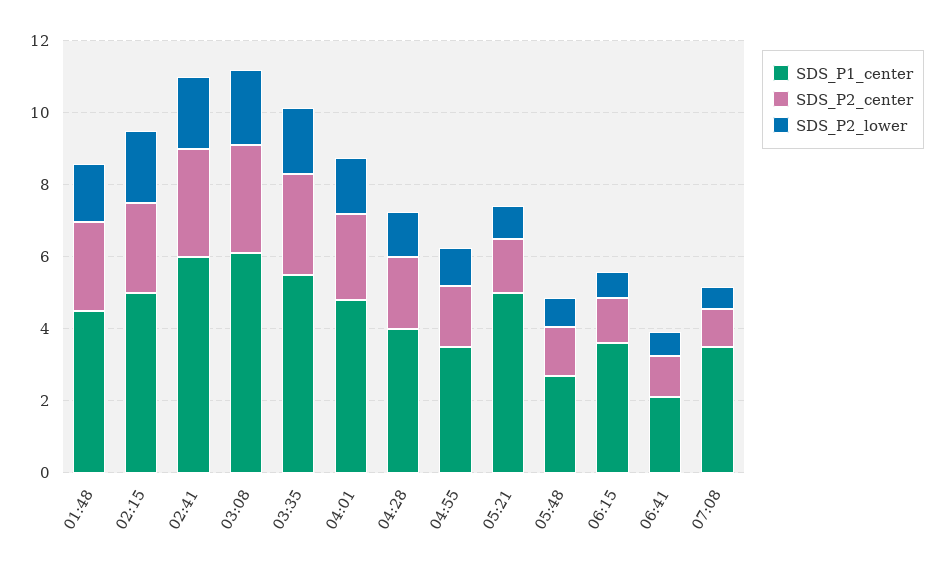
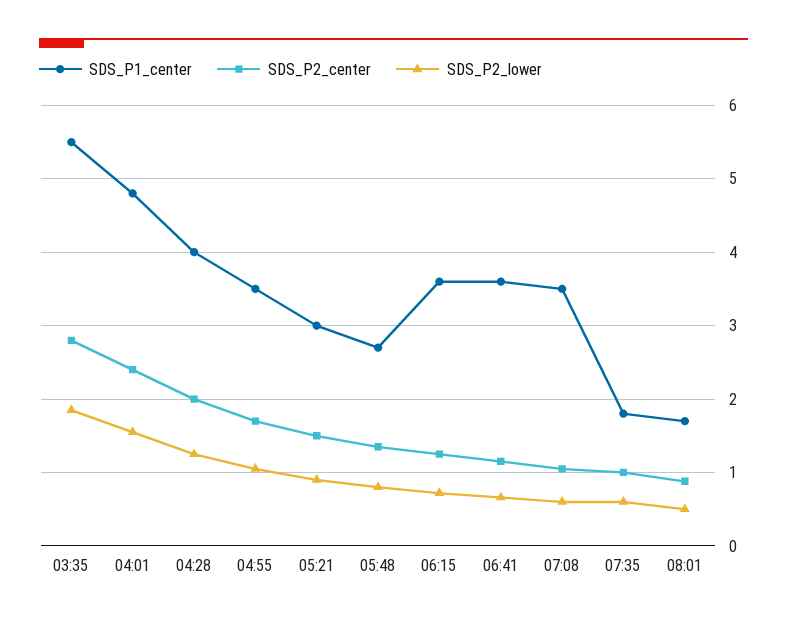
SDS_P1_center, 01:48: 4.5 -> none
SDS_P2_center, 01:48: 2.5 -> none
SDS_P2_lower, 01:48: 1.5 -> none
SDS_P1_center, 02:15: 5 -> none
SDS_P2_center, 02:15: 2.5 -> none
SDS_P2_lower, 02:15: 2 -> none
SDS_P1_center, 02:41: 6 -> none
SDS_P2_center, 02:41: 3 -> none
SDS_P2_lower, 02:41: 2 -> none
SDS_P1_center, 03:08: 6 -> none
SDS_P2_center, 03:08: 3 -> none
SDS_P2_lower, 03:08: 2 -> none
SDS_P1_center, 05:21: 5 -> 3
SDS_P1_center, 06:41: 2 -> 3.6
SDS_P1_center, 07:35: none -> 1.8
SDS_P2_center, 07:35: none -> 1
SDS_P2_lower, 07:35: none -> 0.6
SDS_P1_center, 08:01: none -> 1.7
SDS_P2_center, 08:01: none -> 0.9
SDS_P2_lower, 08:01: none -> 0.5

